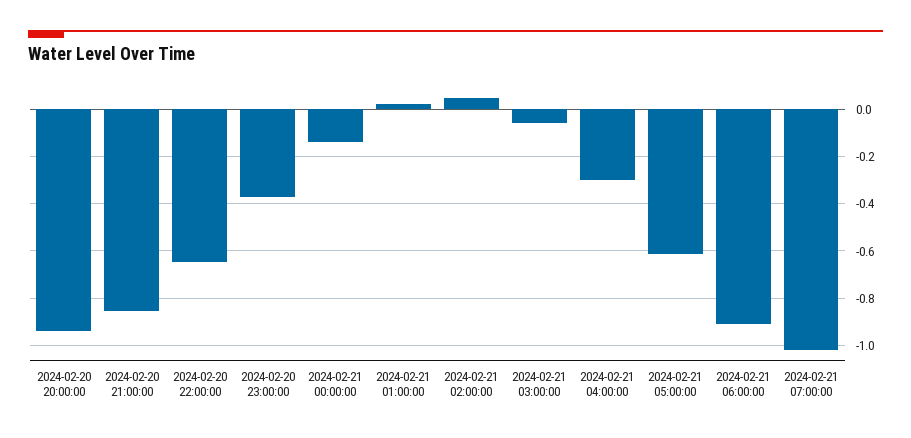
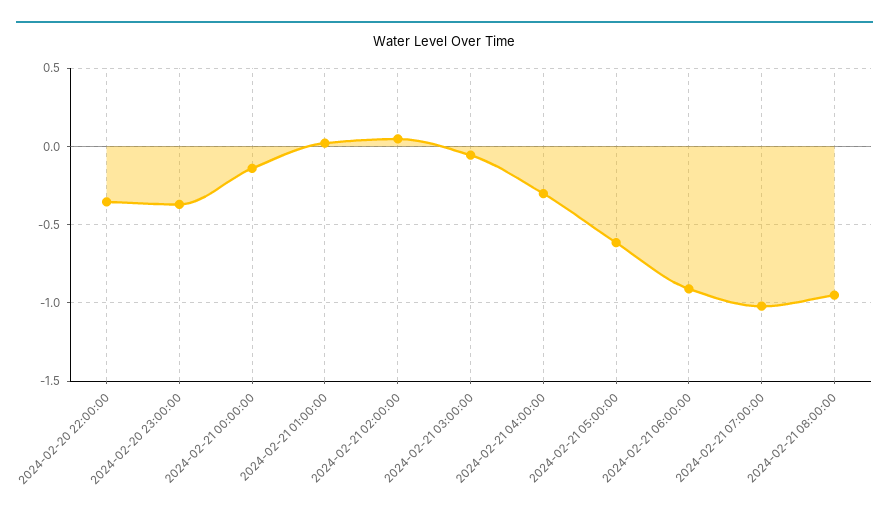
2024-02-20 20:00:00: -0.95 -> none
2024-02-20 21:00:00: -0.85 -> none
2024-02-20 22:00:00: -0.65 -> -0.35
2024-02-21 08:00:00: none -> -0.95

